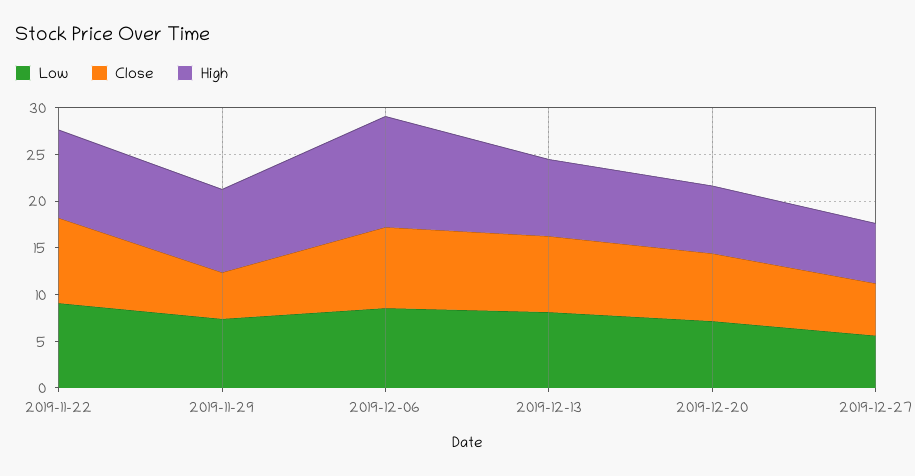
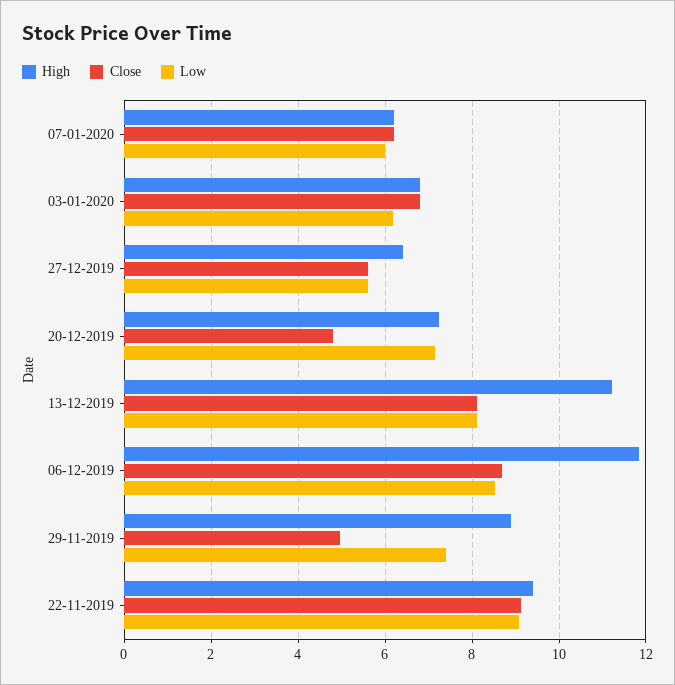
High, 2019-12-13: 8 -> 11.2
Close, 2019-12-20: 7 -> 4.8
High, 07-01-2020: none -> 6.2
Close, 07-01-2020: none -> 6.2
Low, 07-01-2020: none -> 6
High, 03-01-2020: none -> 6.8
Close, 03-01-2020: none -> 6.8
Low, 03-01-2020: none -> 6.2

